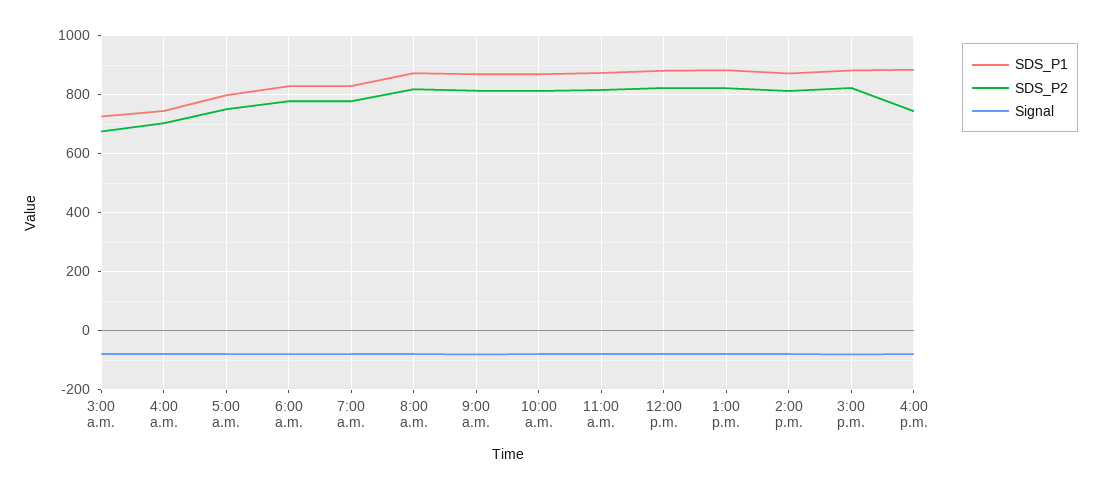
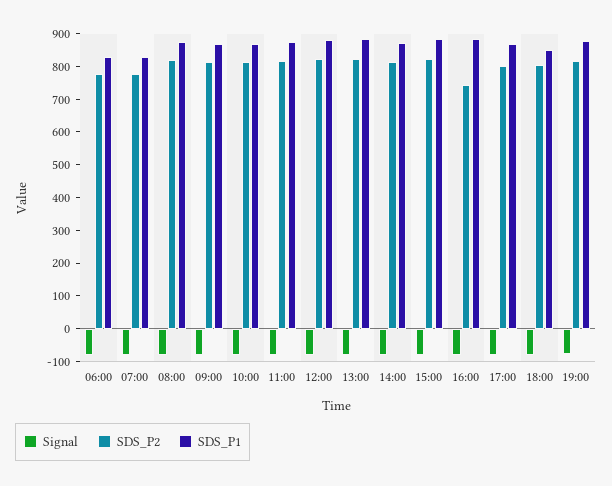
SDS_P1, 3:00 a.m.: 725 -> none
SDS_P2, 3:00 a.m.: 675 -> none
Signal, 3:00 a.m.: -75 -> none
SDS_P1, 4:00 a.m.: 750 -> none
SDS_P2, 4:00 a.m.: 700 -> none
Signal, 4:00 a.m.: -75 -> none
SDS_P1, 5:00 a.m.: 800 -> none
SDS_P2, 5:00 a.m.: 750 -> none
Signal, 5:00 a.m.: -75 -> none
Signal, 17:00: none -> -75
SDS_P2, 17:00: none -> 800
SDS_P1, 17:00: none -> 875
Signal, 18:00: none -> -75
SDS_P2, 18:00: none -> 800
SDS_P1, 18:00: none -> 850
Signal, 19:00: none -> -75
SDS_P2, 19:00: none -> 825
SDS_P1, 19:00: none -> 875

